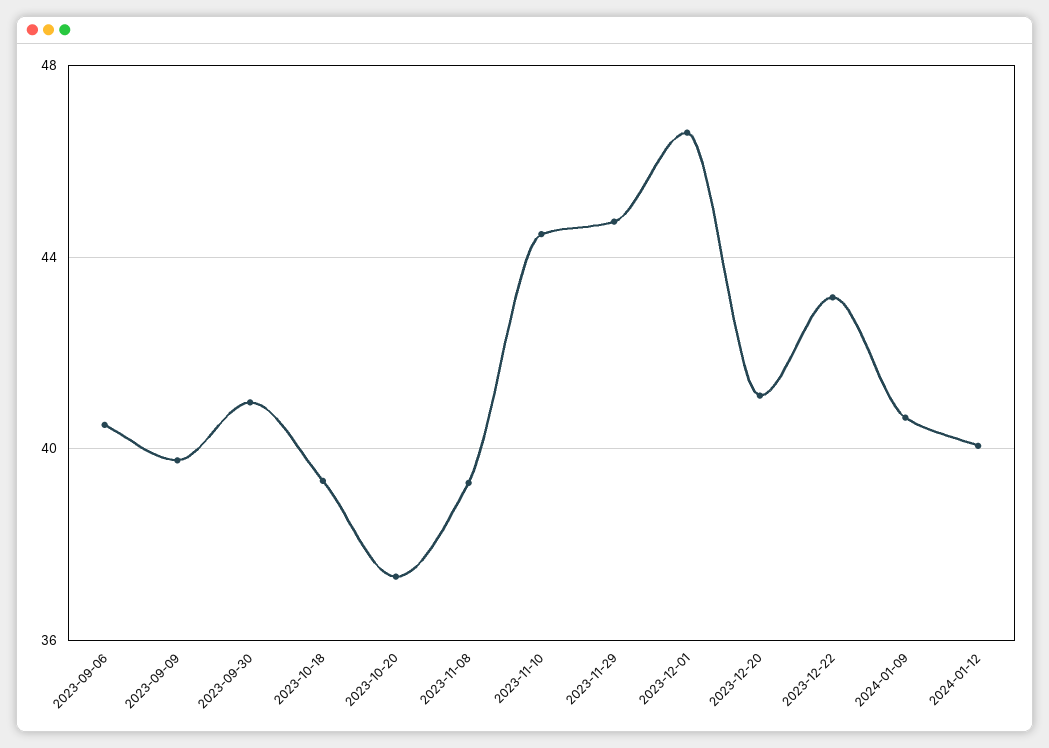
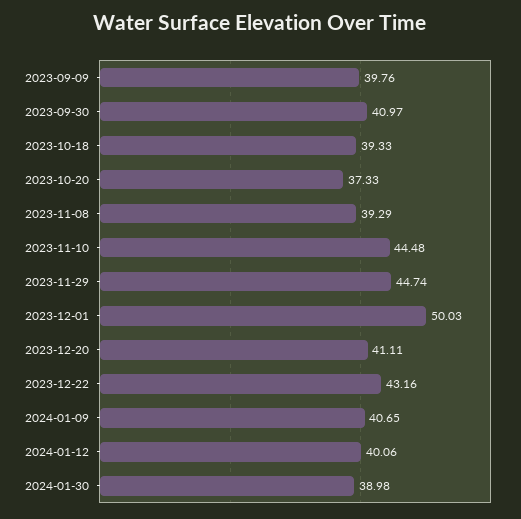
2023-09-06: 40.5 -> none
2023-12-01: 46.5 -> 50.03
2024-01-30: none -> 38.98

